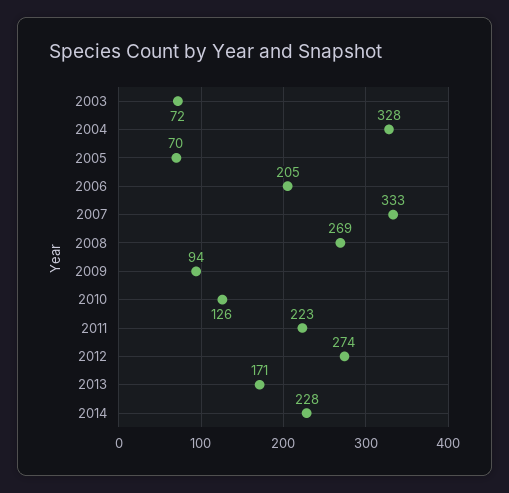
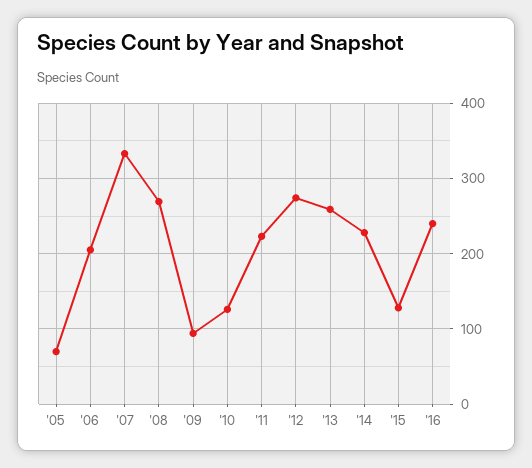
2003: 72 -> none
2004: 328 -> none
2013: 171 -> 260
'15: none -> 130
'16: none -> 240

